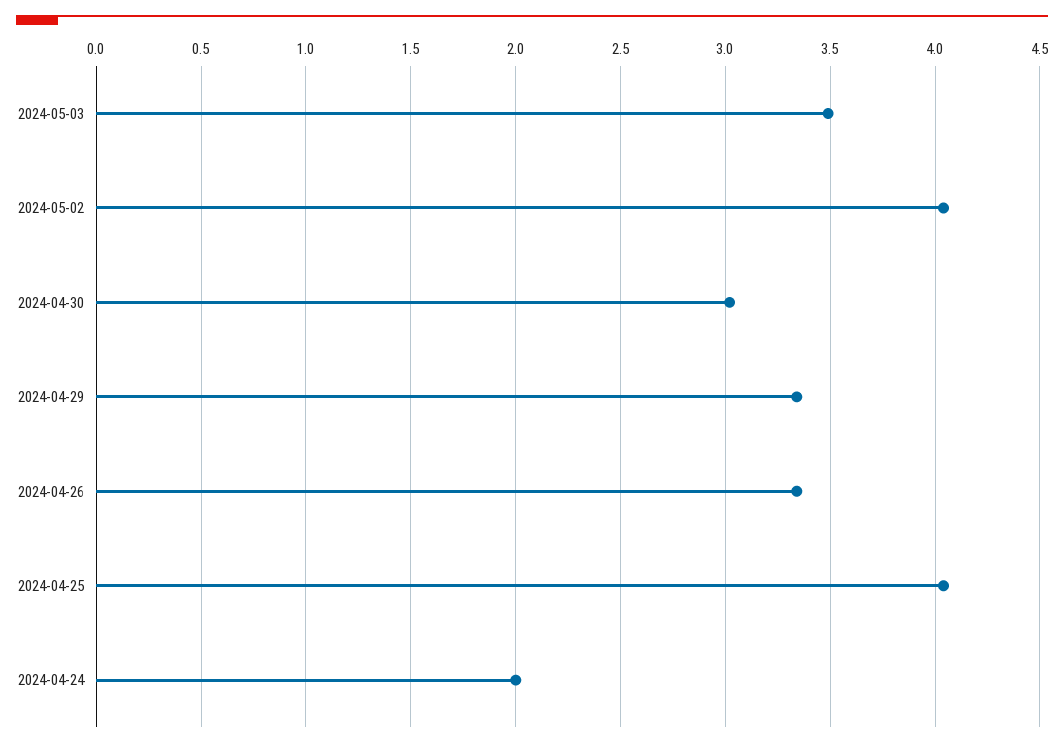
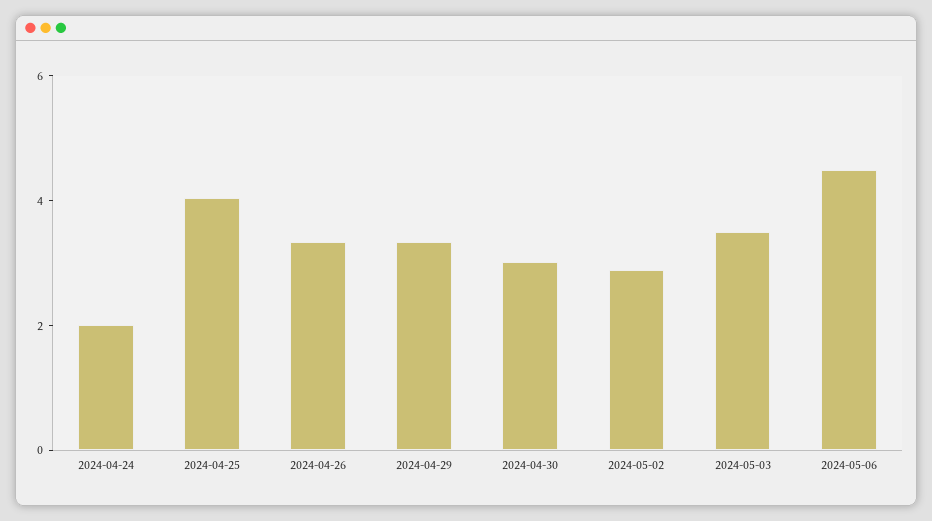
2024-05-02: 4.05 -> 3
2024-05-06: none -> 4.5

